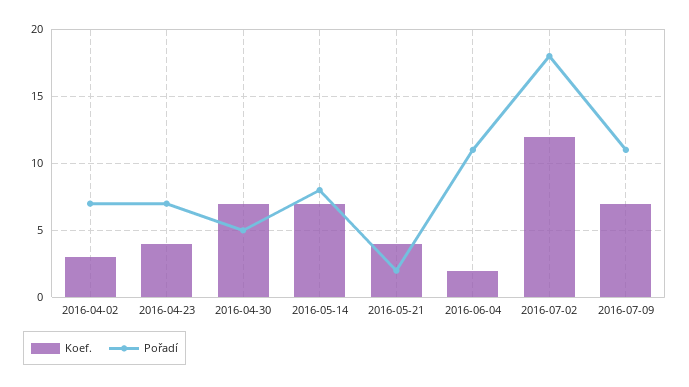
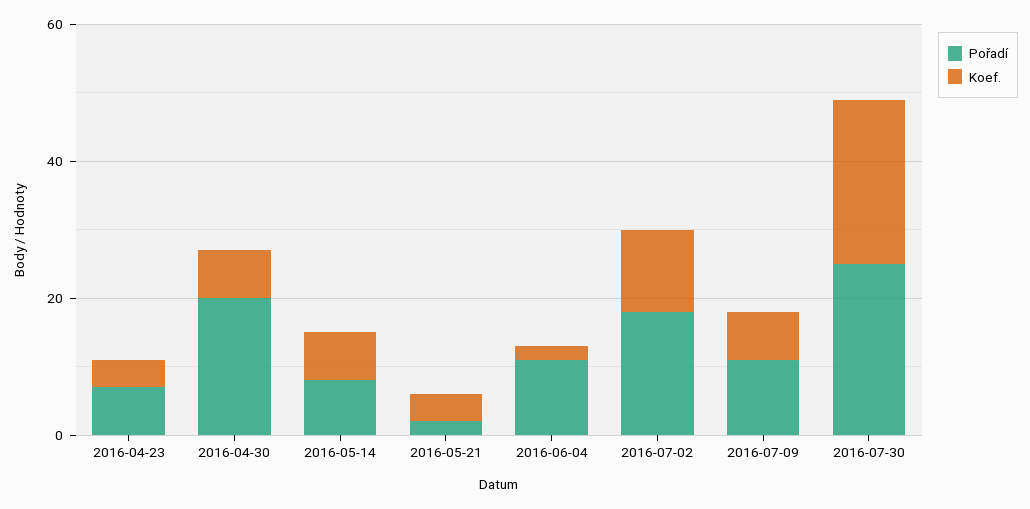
Koef., 2016-04-02: 3 -> none
Pořadí, 2016-04-02: 7 -> none
Pořadí, 2016-04-30: 5 -> 20
Pořadí, 2016-07-30: none -> 25
Koef., 2016-07-30: none -> 25

